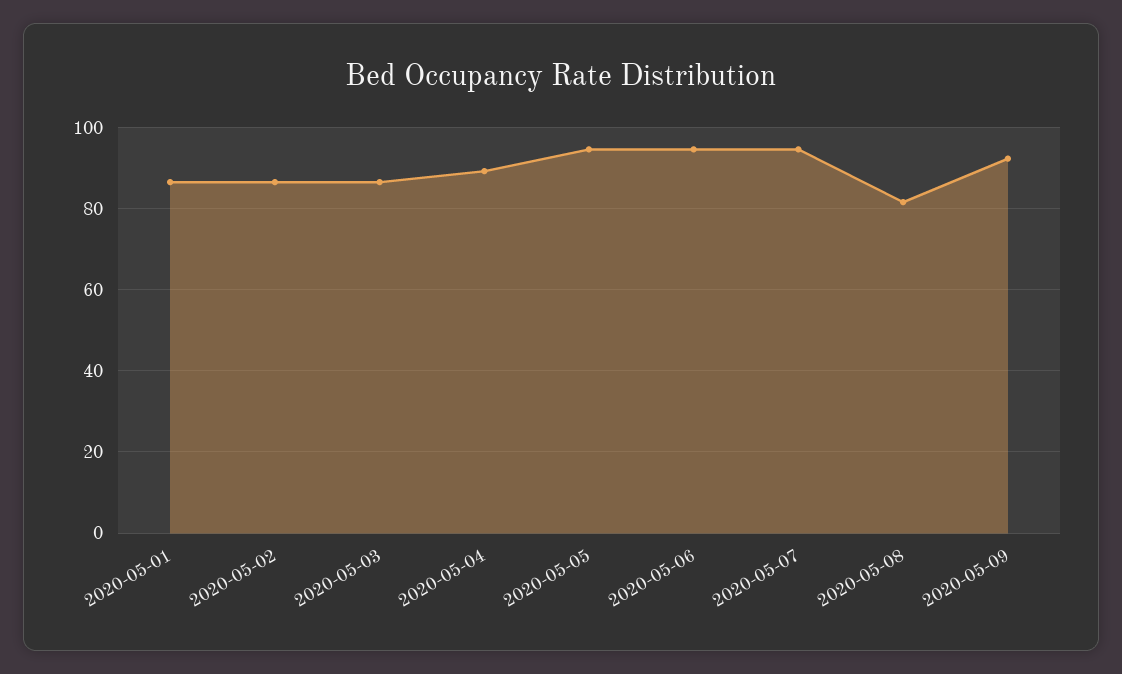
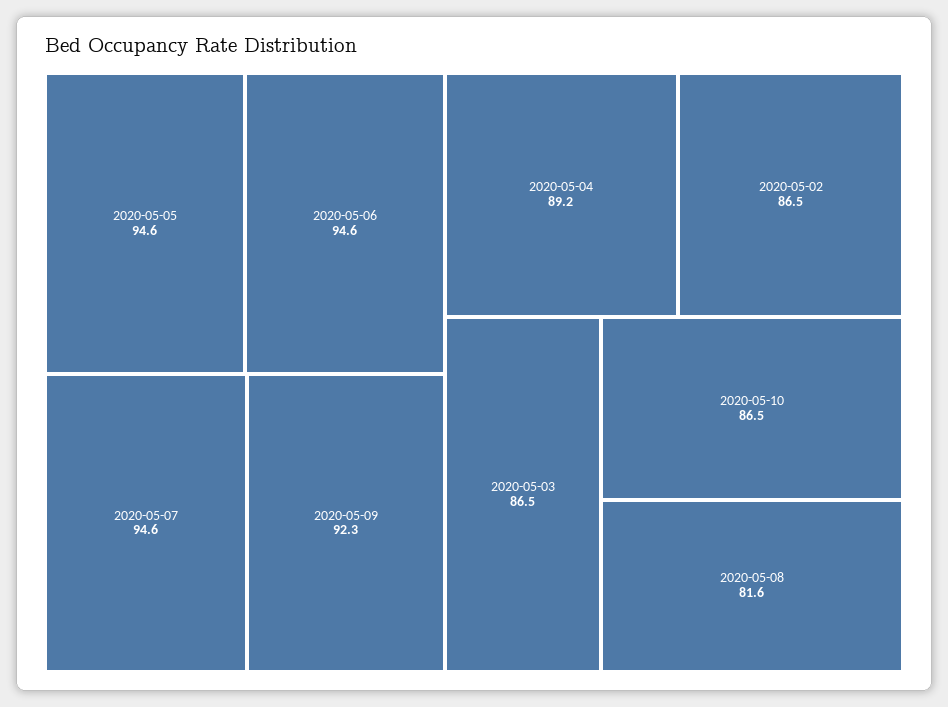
2020-05-01: 86 -> none
2020-05-10: none -> 86.5

